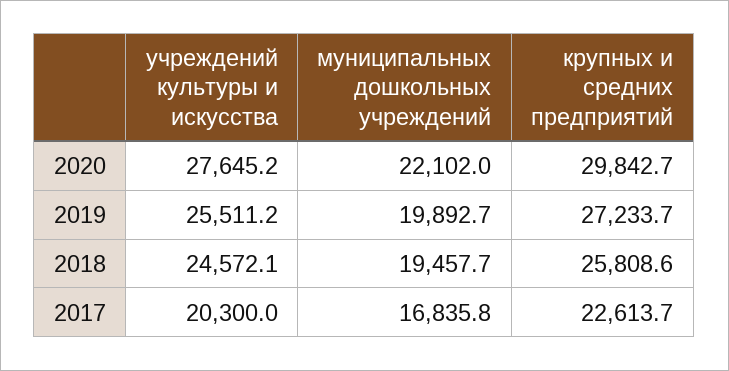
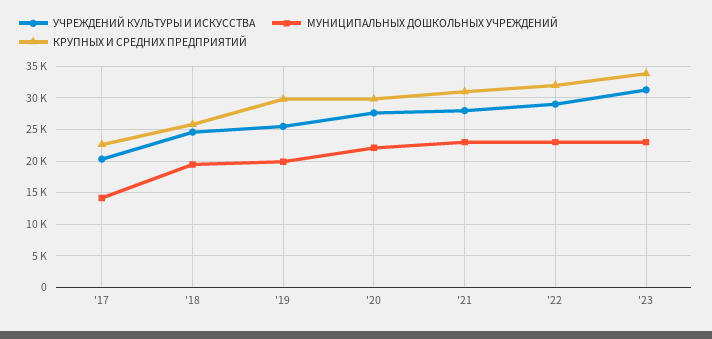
крупных и средних предприятий, 2019: 27233.7 -> 30000
муниципальных дошкольных учреждений, 2017: 16835.8 -> 14000
учреждений культуры и искусства, '21: none -> 28000
муниципальных дошкольных учреждений, '21: none -> 23000
крупных и средних предприятий, '21: none -> 31000
учреждений культуры и искусства, '22: none -> 29000
муниципальных дошкольных учреждений, '22: none -> 23000
крупных и средних предприятий, '22: none -> 32000
учреждений культуры и искусства, '23: none -> 31000
муниципальных дошкольных учреждений, '23: none -> 23000
крупных и средних предприятий, '23: none -> 34000

